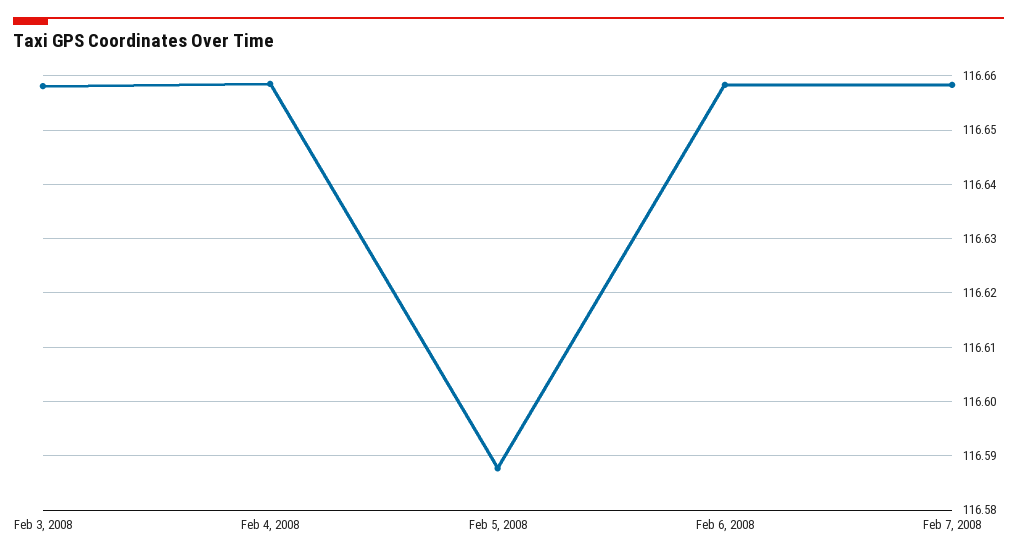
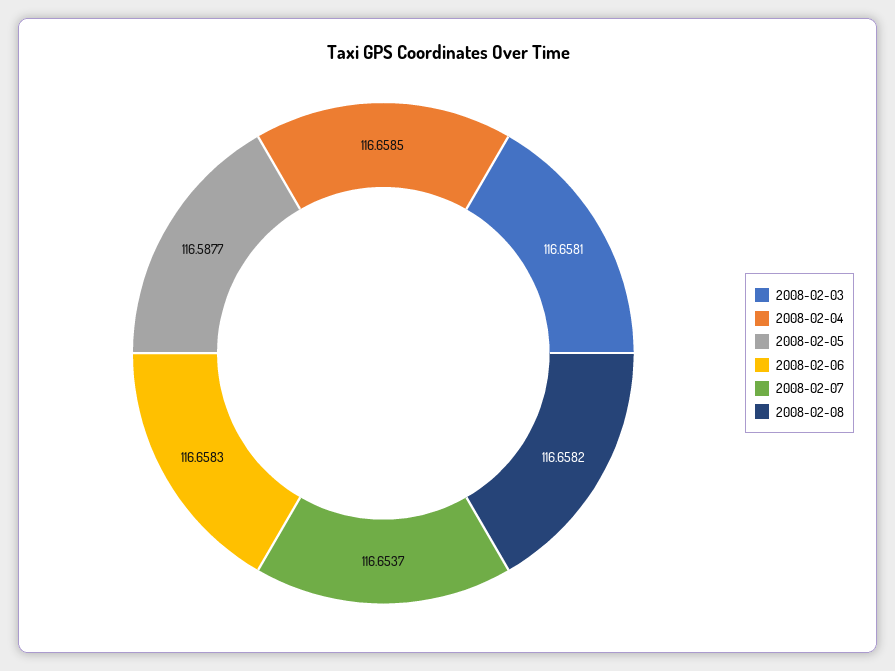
Feb 7, 2008: 116.658 -> 116.6537
2008-02-08: none -> 116.6582

